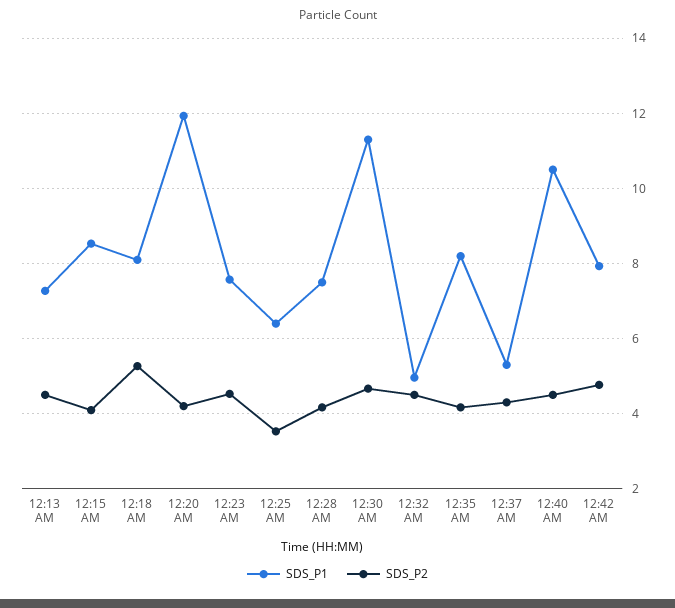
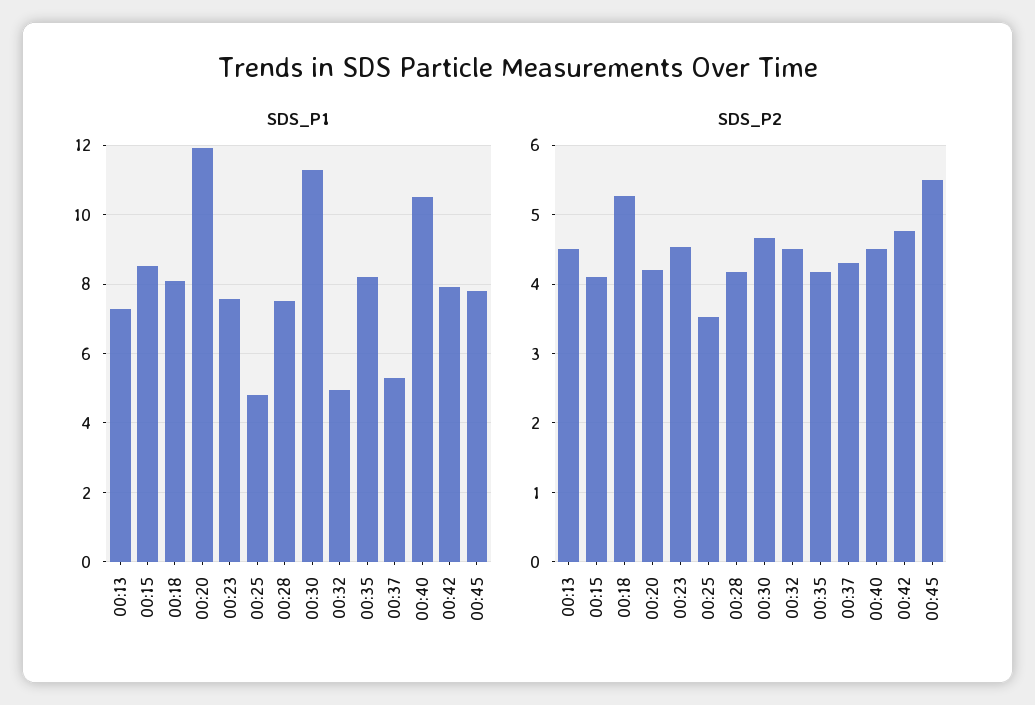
SDS_P1, 12:25 AM: 6.4 -> 4.8
SDS_P1, 00:45: none -> 7.8
SDS_P2, 00:45: none -> 5.5

